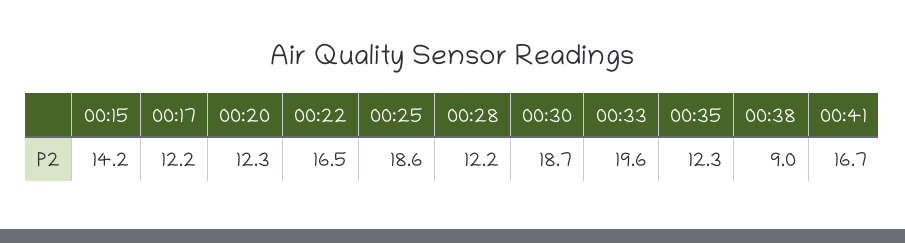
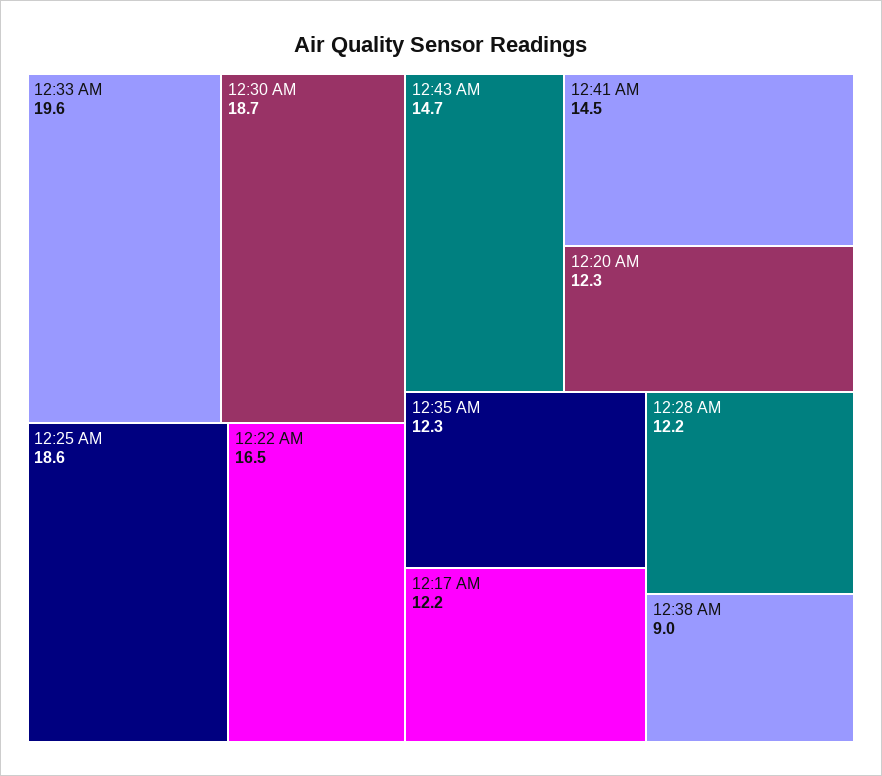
00:15: 14.2 -> none
00:41: 16.7 -> 14.5
12:43 AM: none -> 14.7

